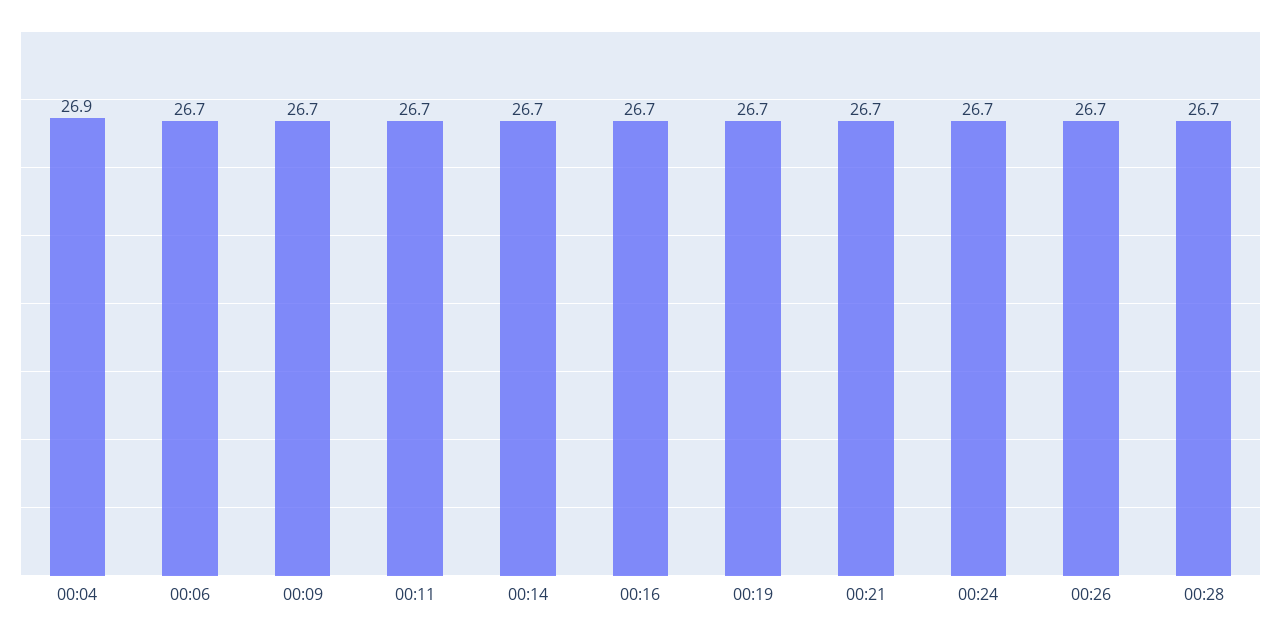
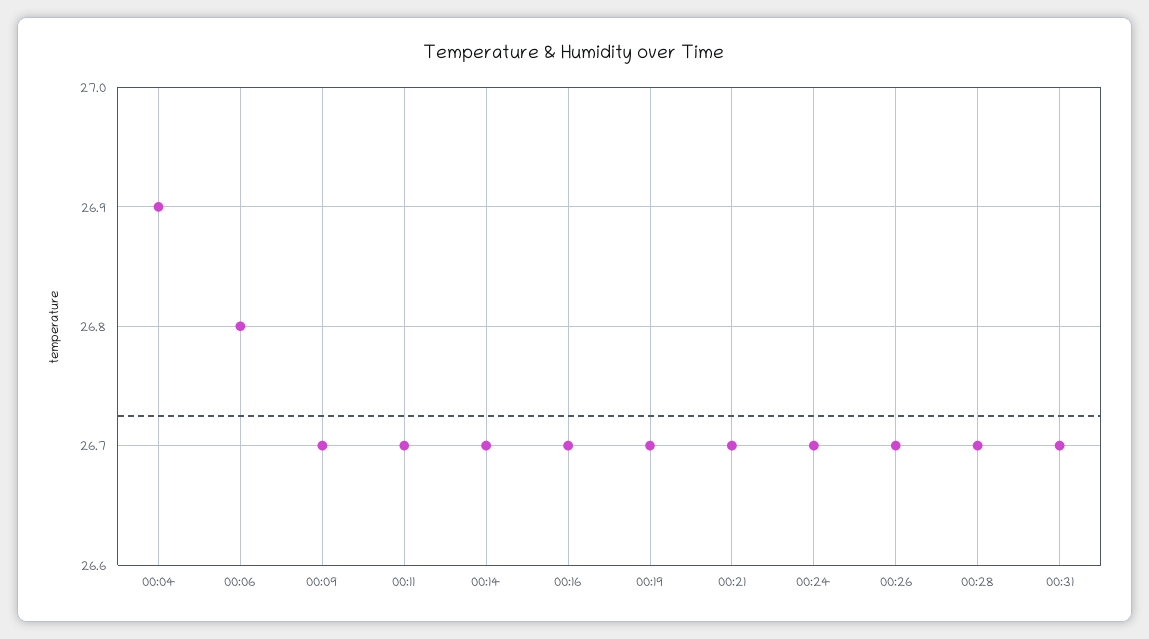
00:06: 26.7 -> 26.8
00:31: none -> 26.7

